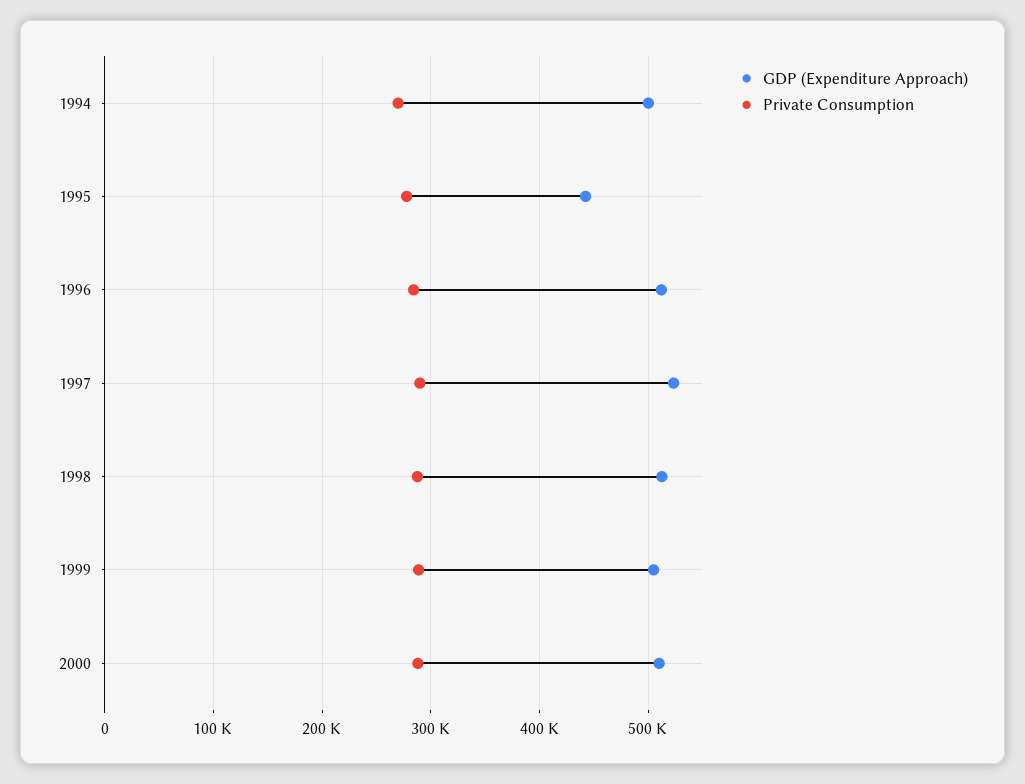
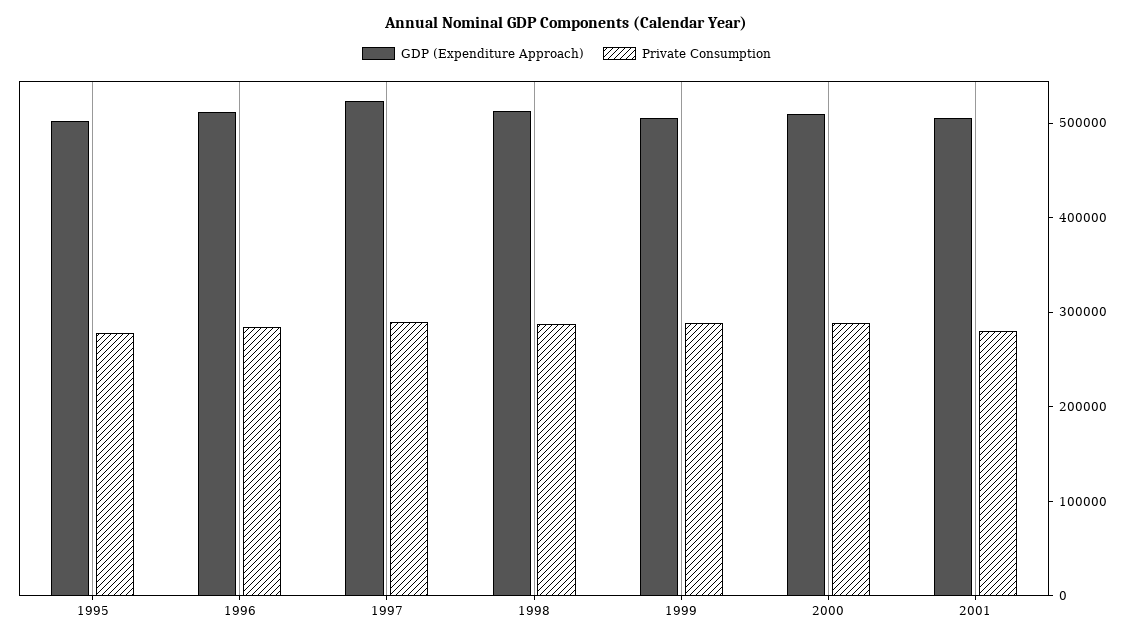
GDP (Expenditure Approach), 1994: 500000 -> none
Private Consumption, 1994: 270000 -> none
GDP (Expenditure Approach), 1995: 440000 -> 500000
GDP (Expenditure Approach), 2001: none -> 500000
Private Consumption, 2001: none -> 280000

